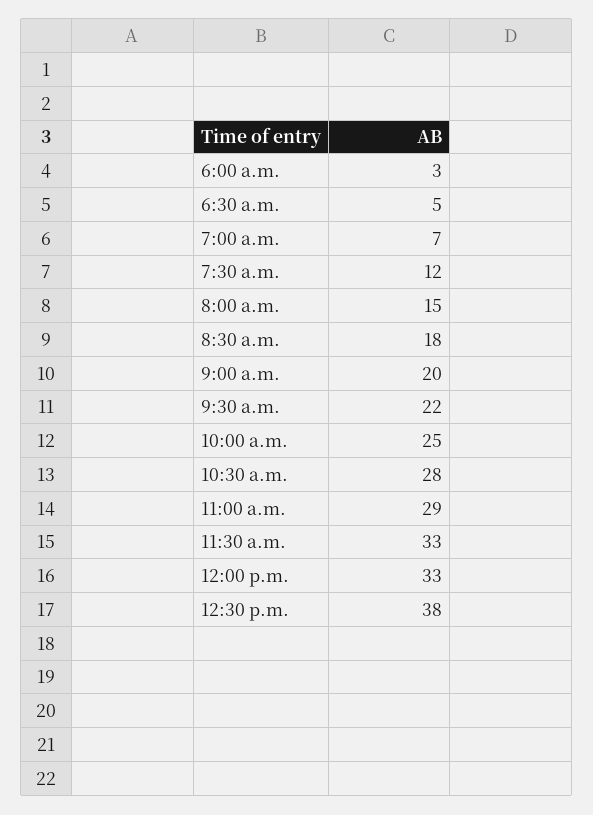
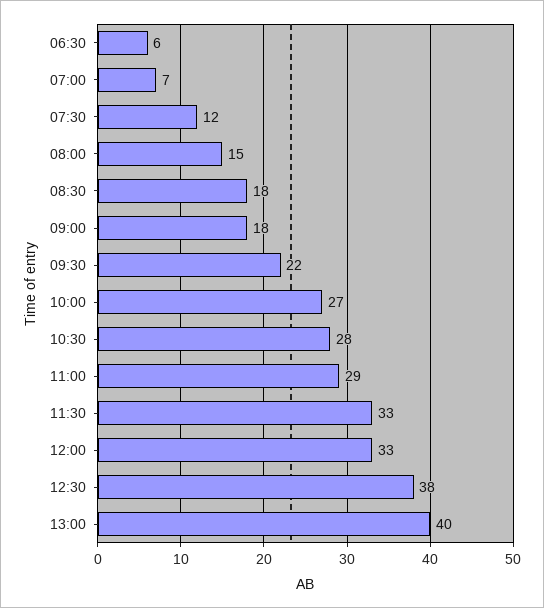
6:00 a.m.: 3 -> none
6:30 a.m.: 5 -> 6
9:00 a.m.: 20 -> 18
10:00 a.m.: 25 -> 27
13:00: none -> 40

